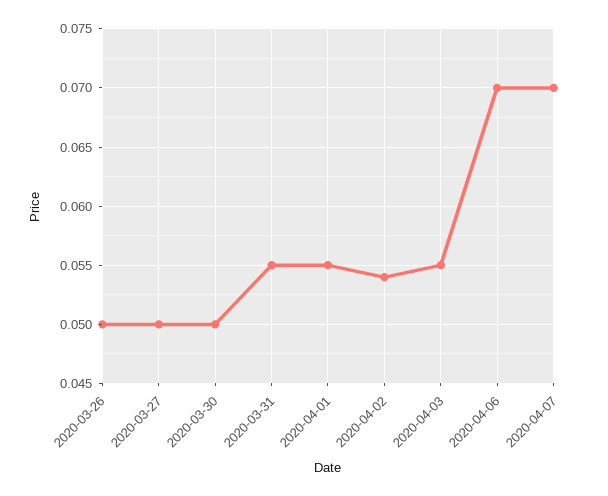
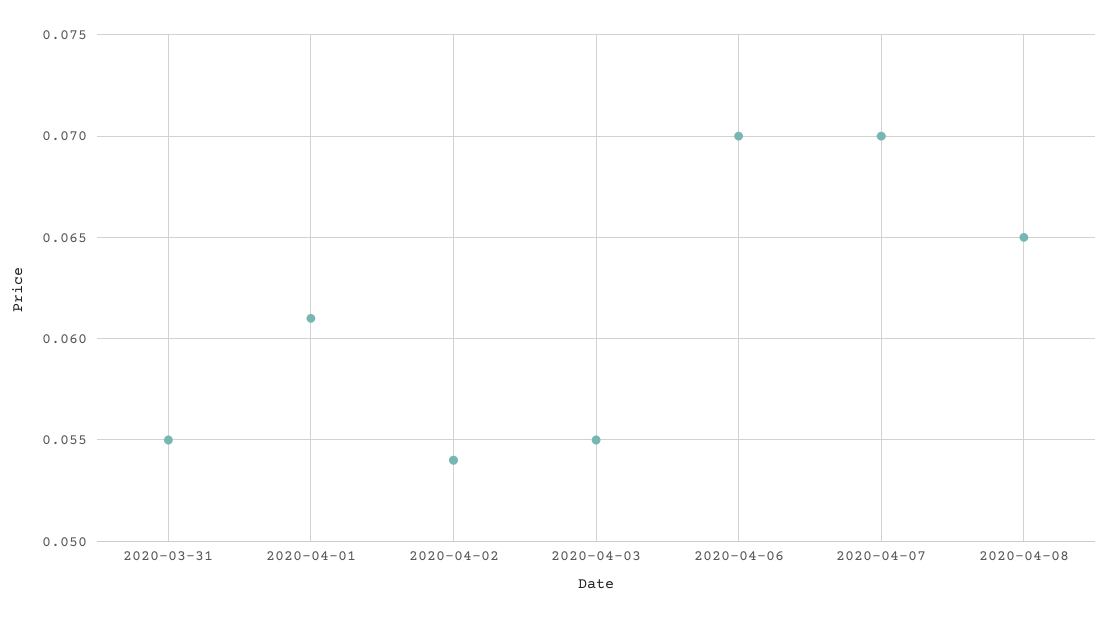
2020-03-26: 0.05 -> none
2020-03-27: 0.05 -> none
2020-03-30: 0.05 -> none
2020-04-01: 0.055 -> 0.061
2020-04-08: none -> 0.065

